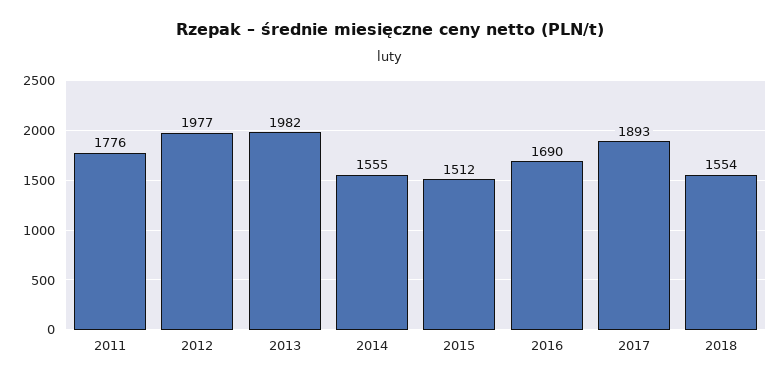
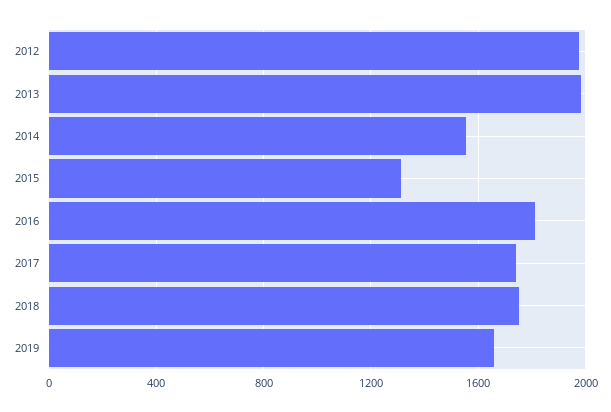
2011: 1776 -> none
2015: 1512 -> 1300
2016: 1690 -> 1800
2017: 1893 -> 1750
2018: 1554 -> 1750
2019: none -> 1650

